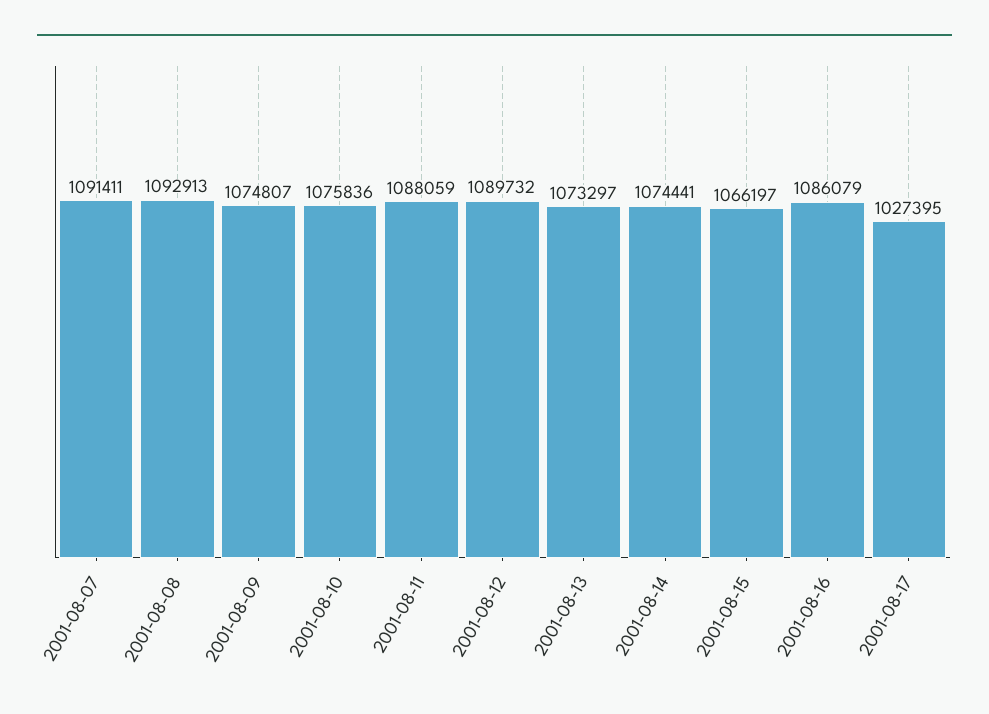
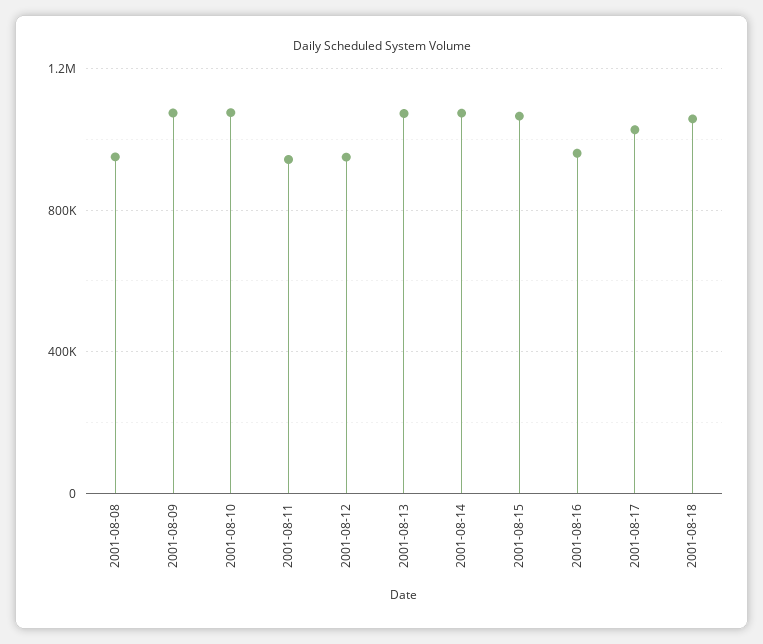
2001-08-07: 1091411 -> none
2001-08-08: 1092913 -> 950000
2001-08-11: 1088059 -> 950000
2001-08-12: 1089732 -> 950000
2001-08-16: 1086079 -> 950000
2001-08-18: none -> 1050000

